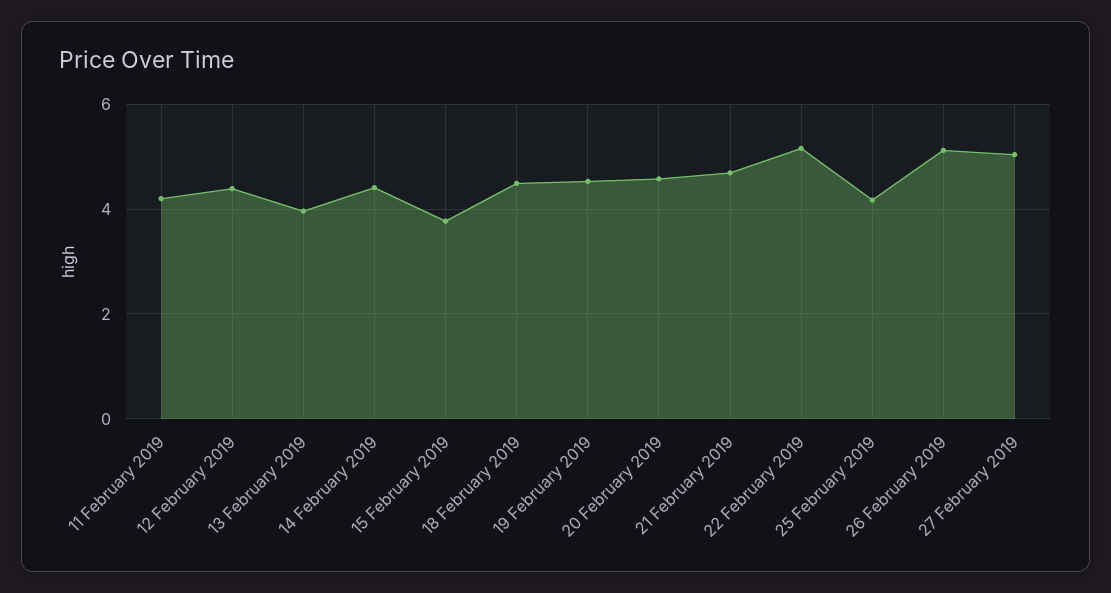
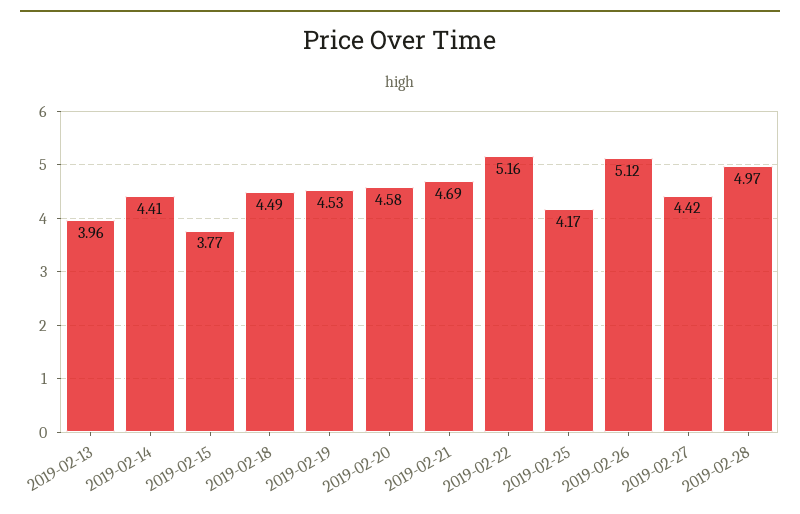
11 February 2019: 4.2 -> none
12 February 2019: 4.4 -> none
27 February 2019: 5 -> 4.42
2019-02-28: none -> 4.97

